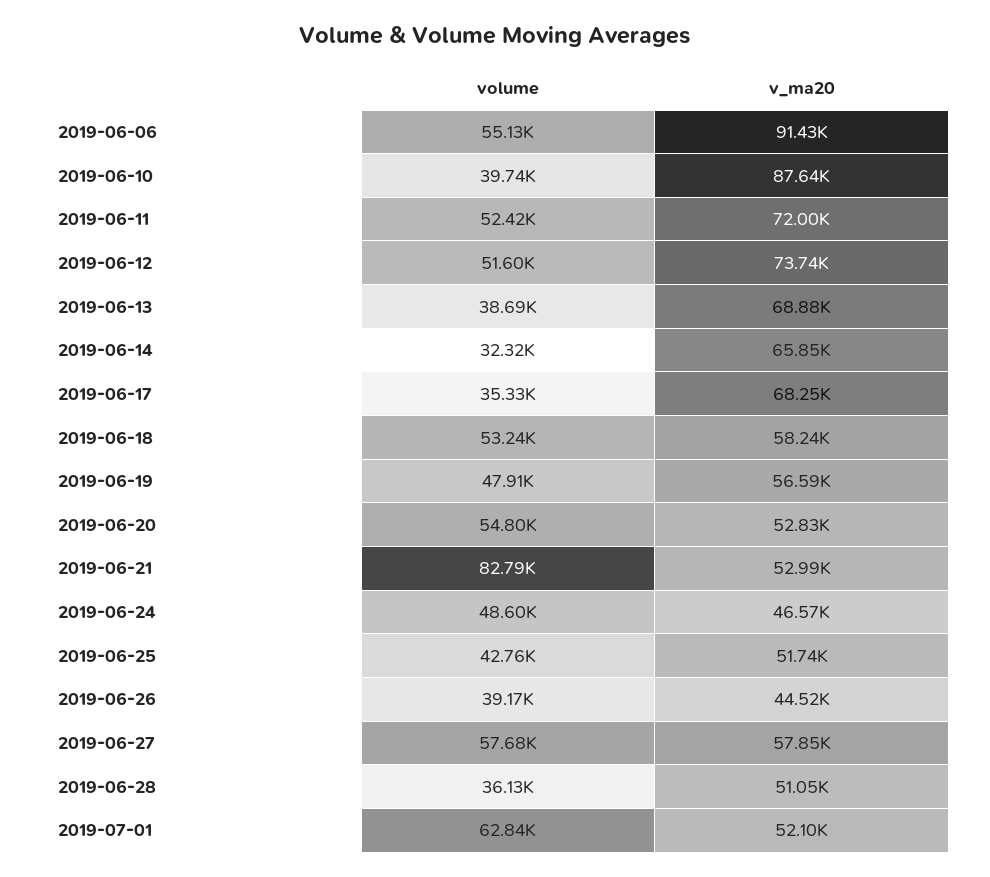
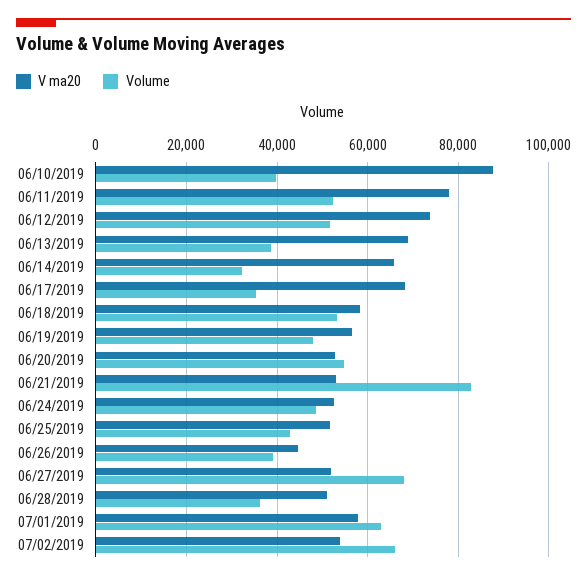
volume, 2019-06-06: 55130 -> none
v_ma20, 2019-06-06: 91430 -> none
v_ma20, 2019-06-11: 72000 -> 78000
v_ma20, 2019-06-24: 46570 -> 52000
volume, 2019-06-27: 57680 -> 68000
v_ma20, 2019-06-27: 57850 -> 52000
v_ma20, 2019-07-01: 52100 -> 58000
v_ma20, 07/02/2019: none -> 54000
volume, 07/02/2019: none -> 66000

